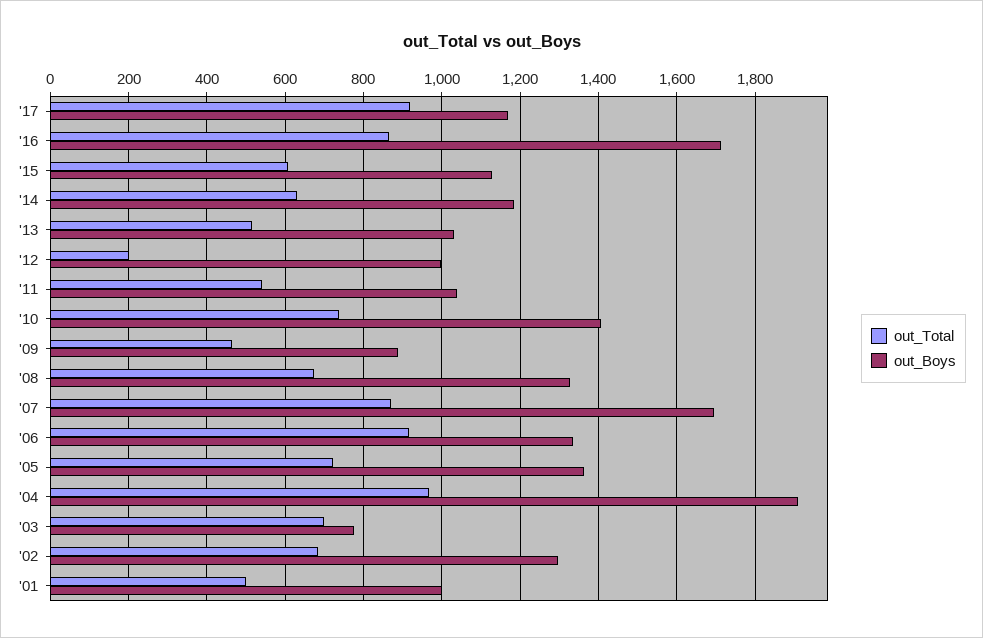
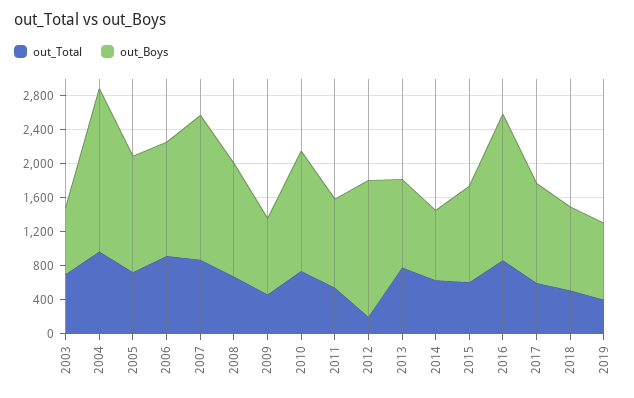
out_Total, '17: 920 -> 600
out_Boys, '14: 1180 -> 800
out_Total, '13: 520 -> 800
out_Boys, '12: 1000 -> 1600
out_Total, '02: 680 -> none
out_Boys, '02: 1300 -> none
out_Total, '01: 500 -> none
out_Boys, '01: 1000 -> none
out_Total, 2018: none -> 500
out_Boys, 2018: none -> 1000
out_Total, 2019: none -> 400
out_Boys, 2019: none -> 900

